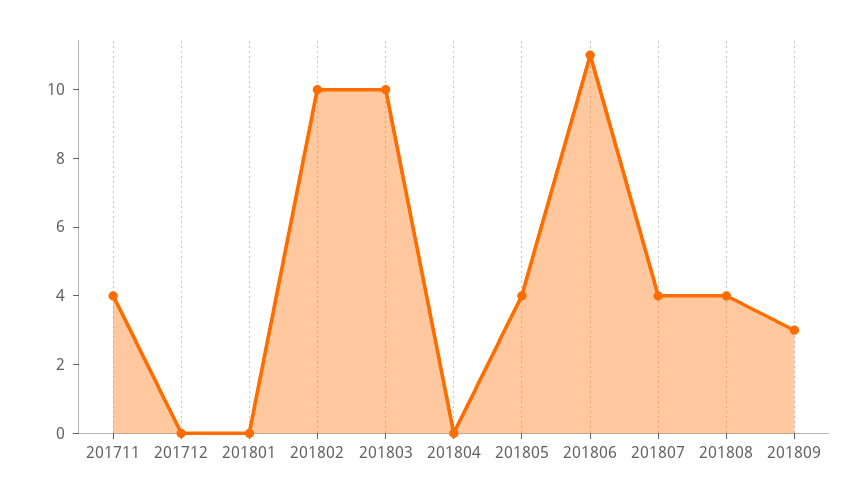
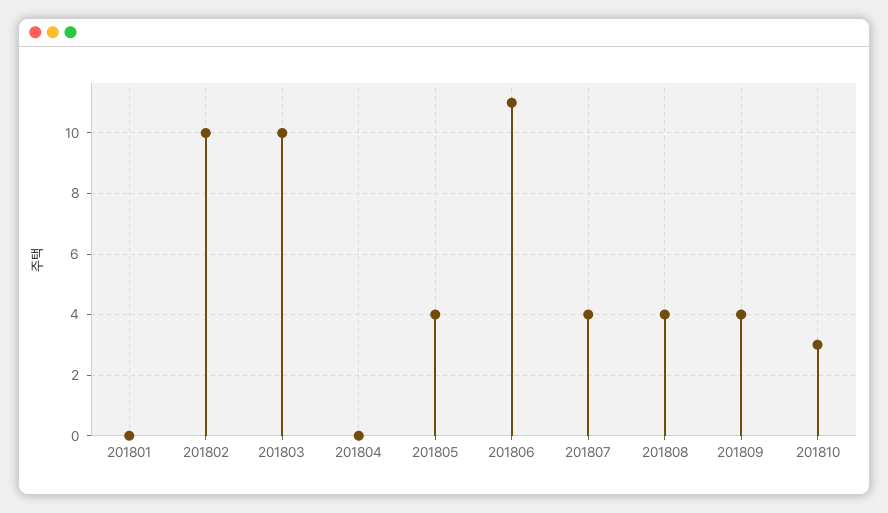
201711: 4 -> none
201712: 0 -> none
201809: 3 -> 4
201810: none -> 3

